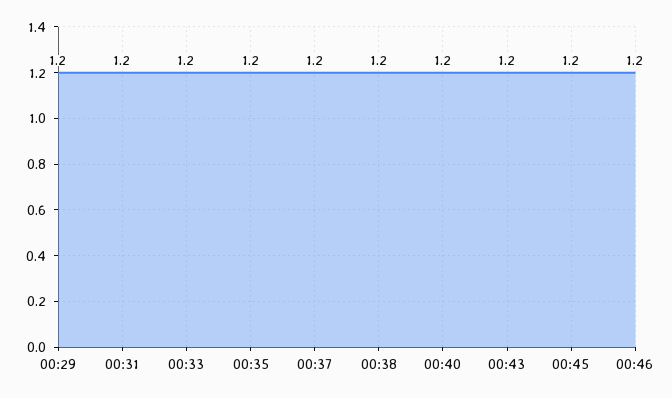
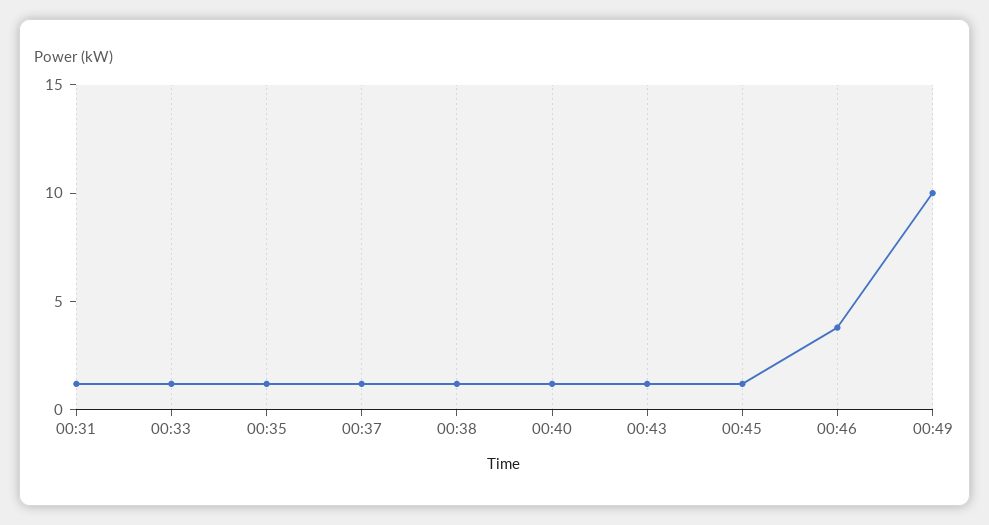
00:29: 1.2 -> none
00:46: 1.2 -> 4
00:49: none -> 10

